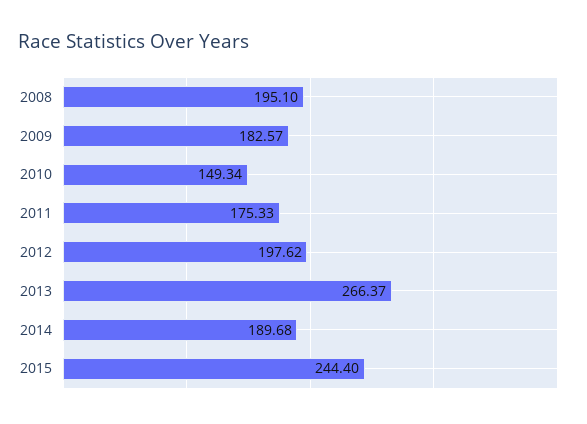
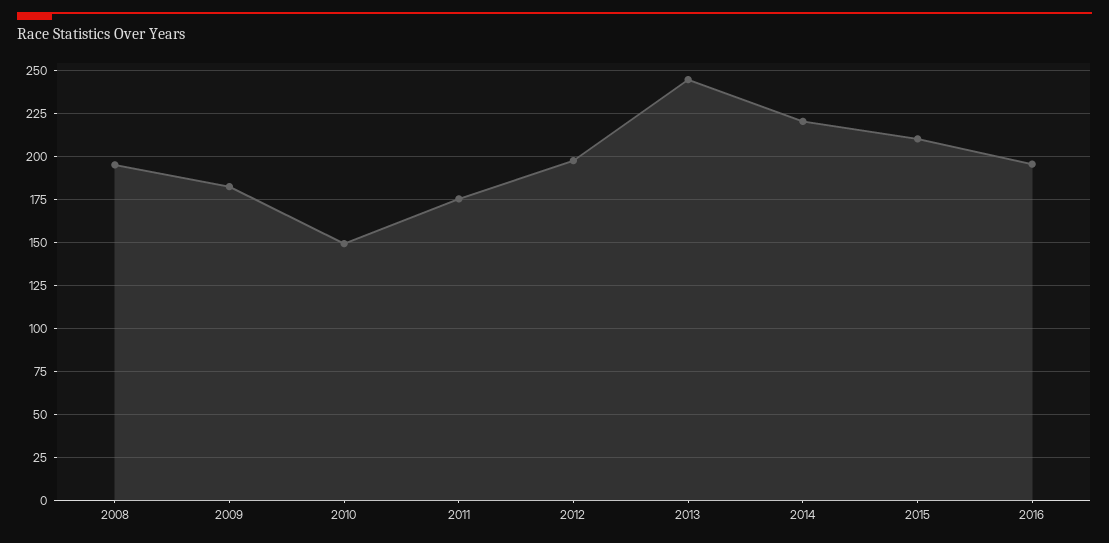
2013: 266.37 -> 245
2014: 189.68 -> 220
2015: 244.4 -> 210
2016: none -> 195

